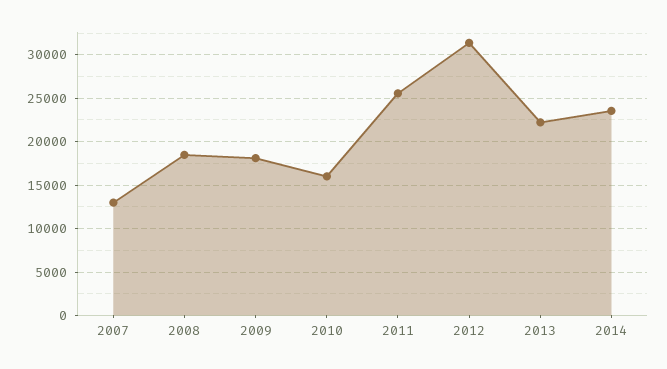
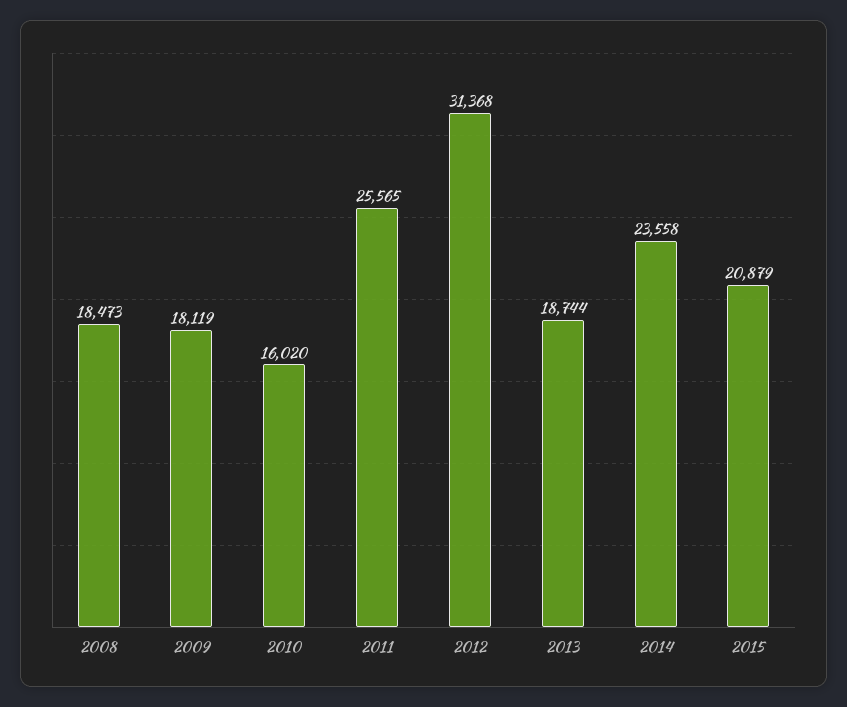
2007: 13000 -> none
2013: 22000 -> 18744
2015: none -> 20879

